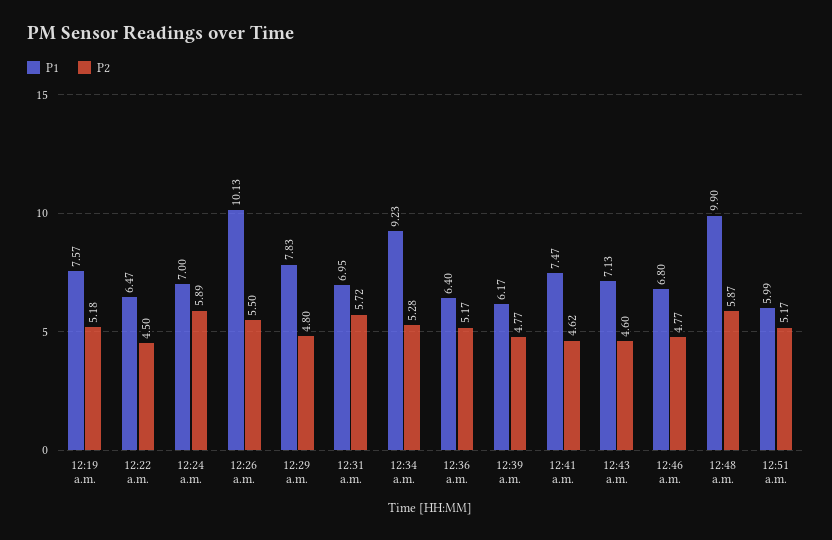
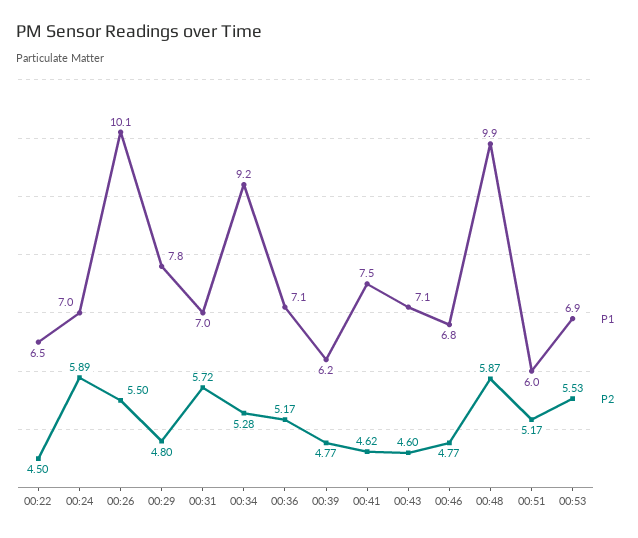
P1, 12:19 a.m.: 7.57 -> none
P2, 12:19 a.m.: 5.18 -> none
P1, 12:36 a.m.: 6.4 -> 7.1
P1, 00:53: none -> 6.9
P2, 00:53: none -> 5.53

